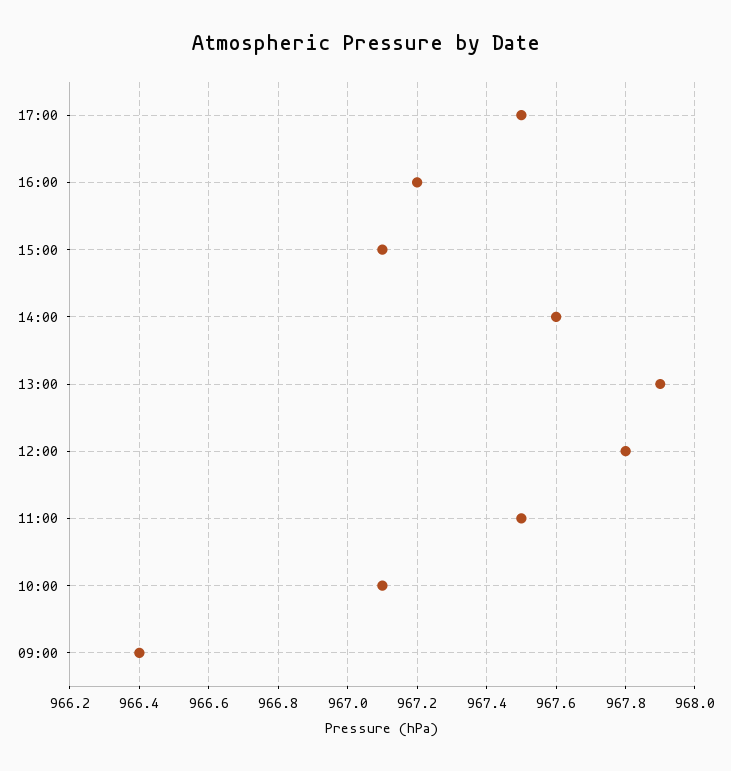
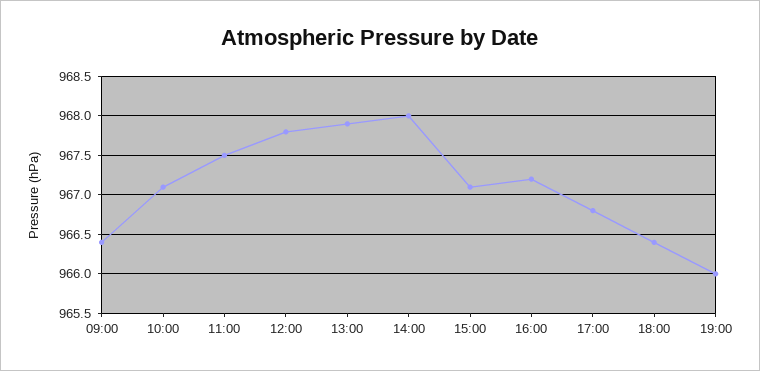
17:00: 967.5 -> 966.8
14:00: 967.6 -> 968
18:00: none -> 966.4
19:00: none -> 966

